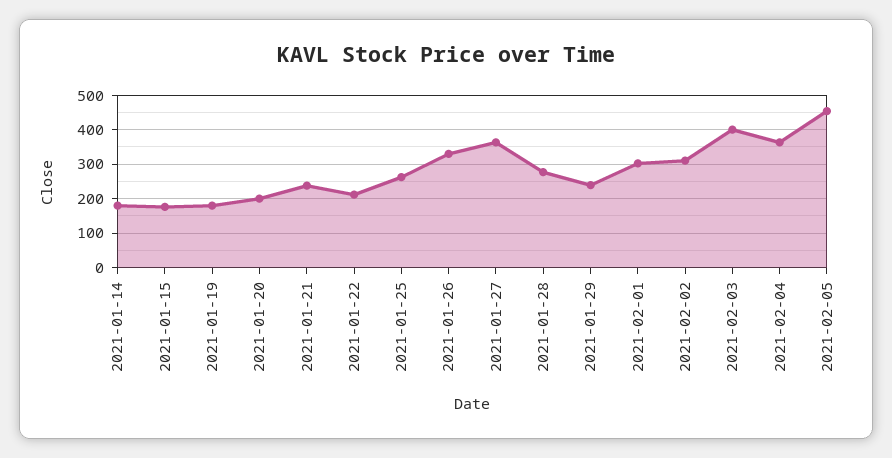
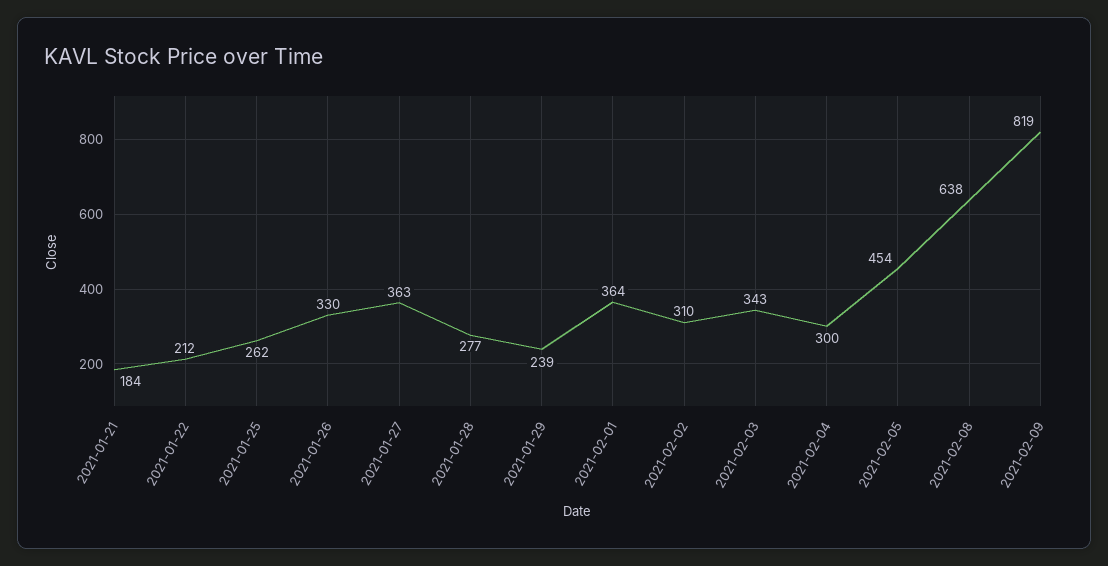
2021-01-14: 180 -> none
2021-01-15: 180 -> none
2021-01-19: 180 -> none
2021-01-20: 200 -> none
2021-01-21: 240 -> 184
2021-02-01: 300 -> 364
2021-02-03: 400 -> 343
2021-02-04: 360 -> 300
2021-02-08: none -> 638
2021-02-09: none -> 819

